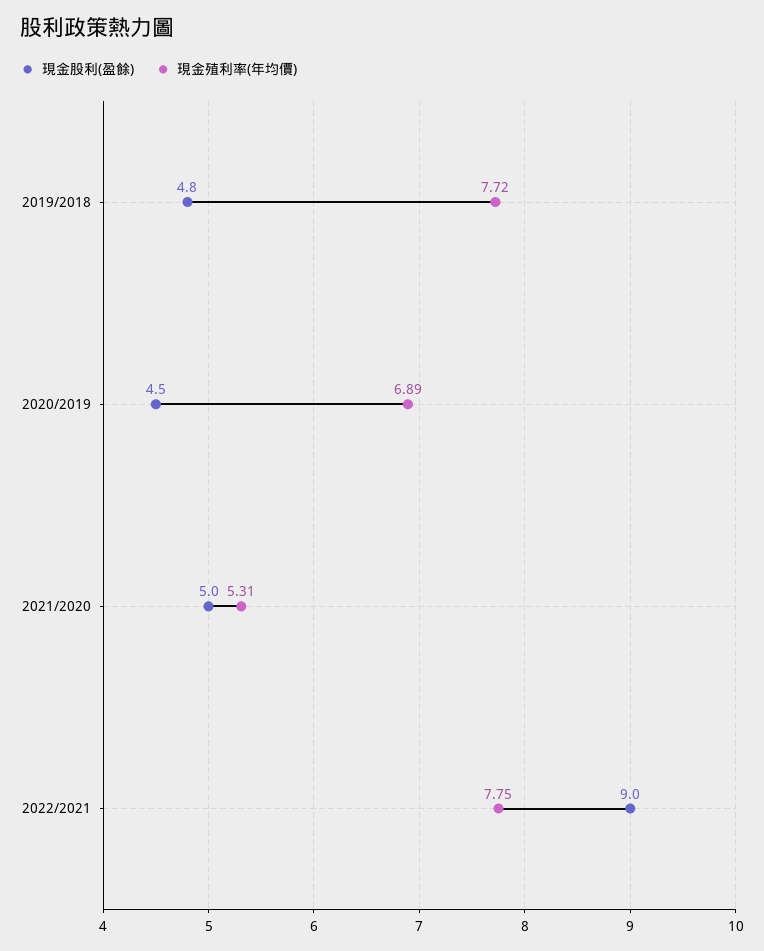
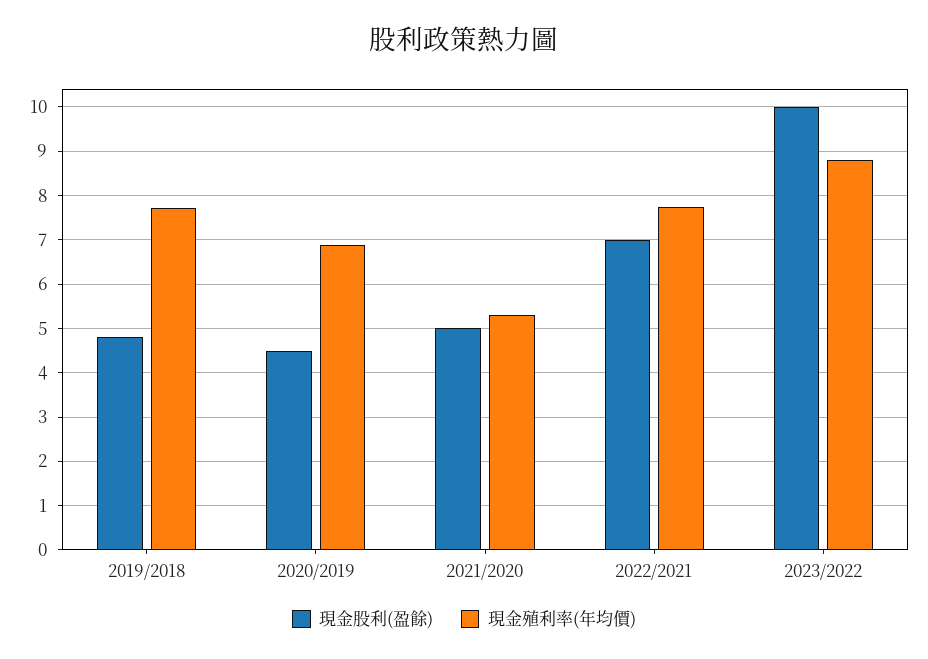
現金股利(盈餘), 2022/2021: 9 -> 7
現金股利(盈餘), 2023/2022: none -> 10
現金殖利率(年均價), 2023/2022: none -> 8.8

